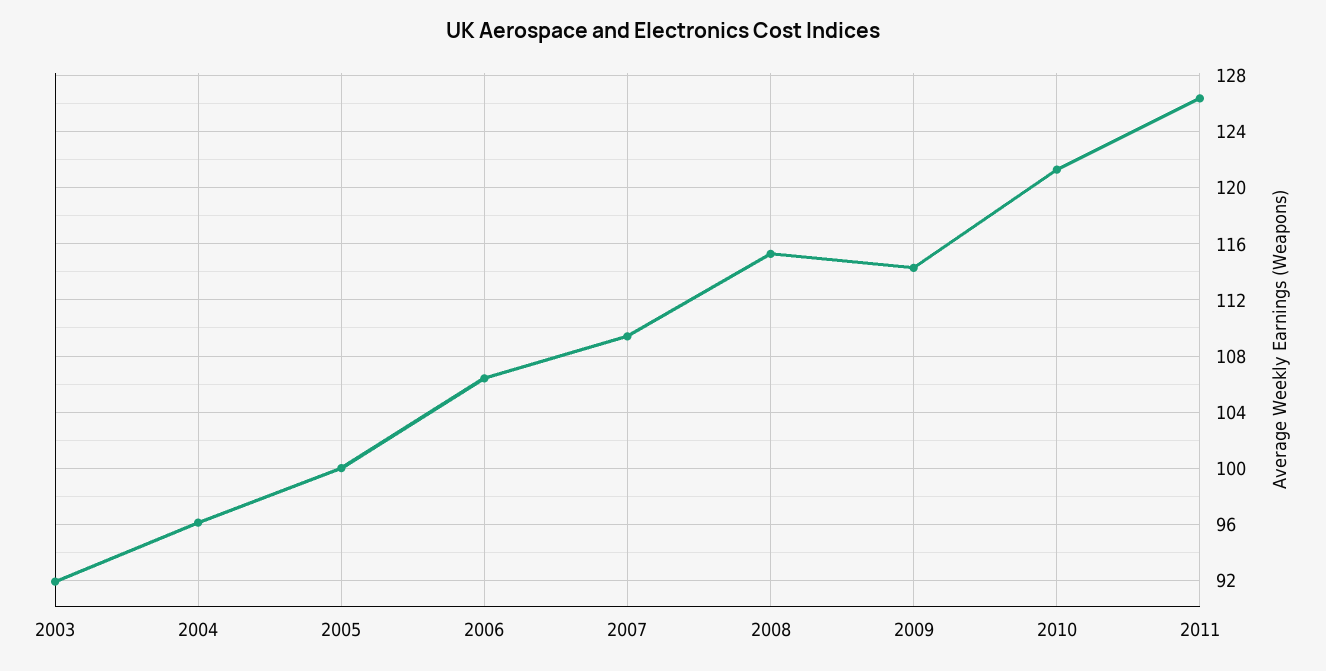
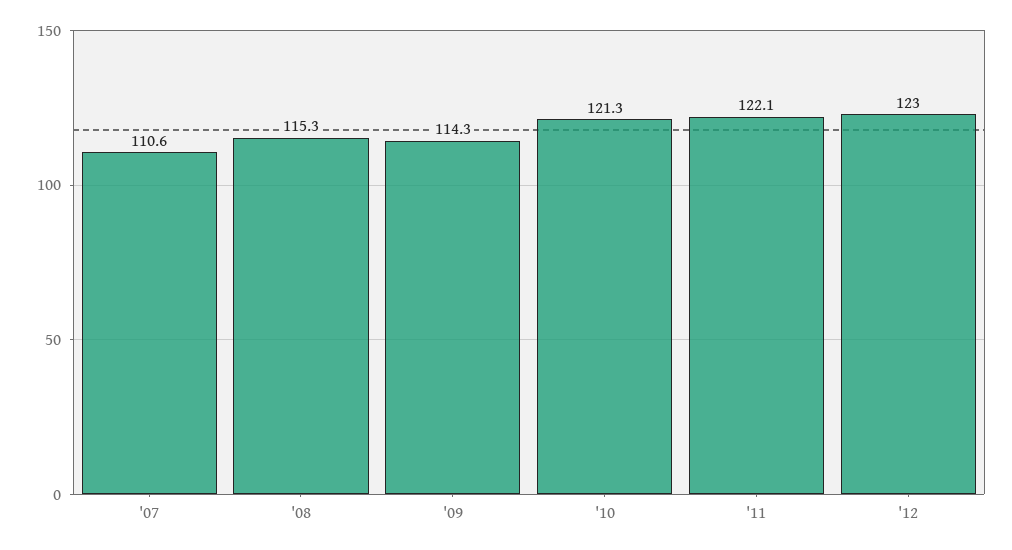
2003: 92 -> none
2004: 96 -> none
2005: 100 -> none
2006: 106.5 -> none
2007: 109.5 -> 110.6
2011: 126.5 -> 122.1
'12: none -> 123

